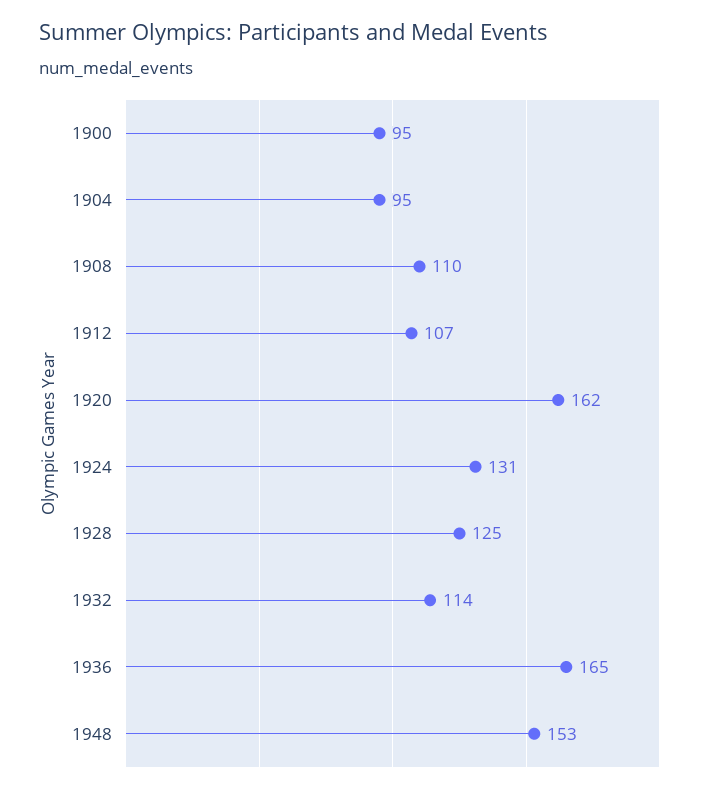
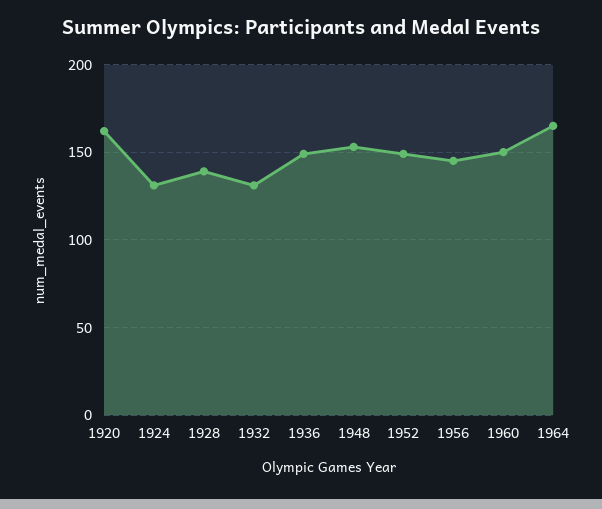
1900: 95 -> none
1904: 95 -> none
1908: 110 -> none
1912: 107 -> none
1928: 125 -> 140
1932: 114 -> 130
1936: 165 -> 150
1952: none -> 150
1956: none -> 145
1960: none -> 150
1964: none -> 165

